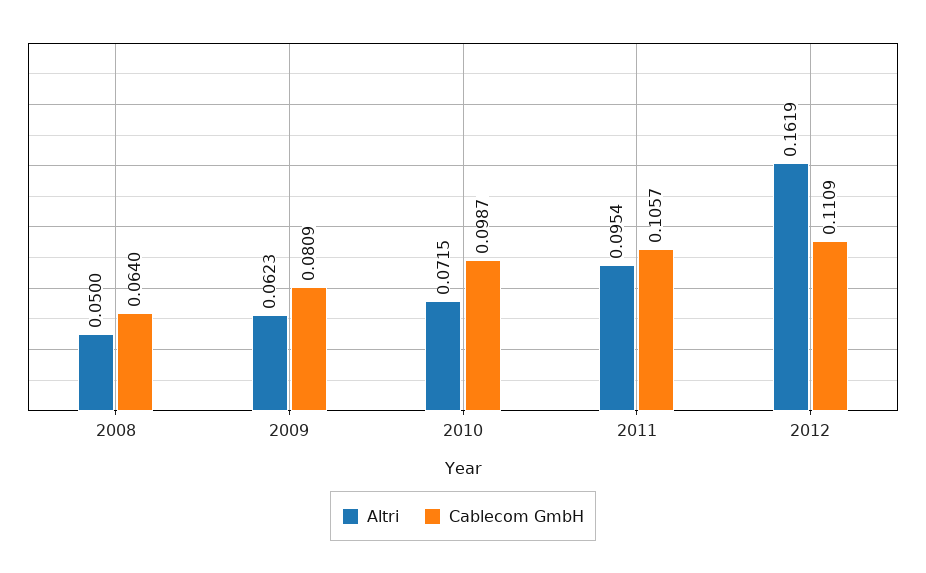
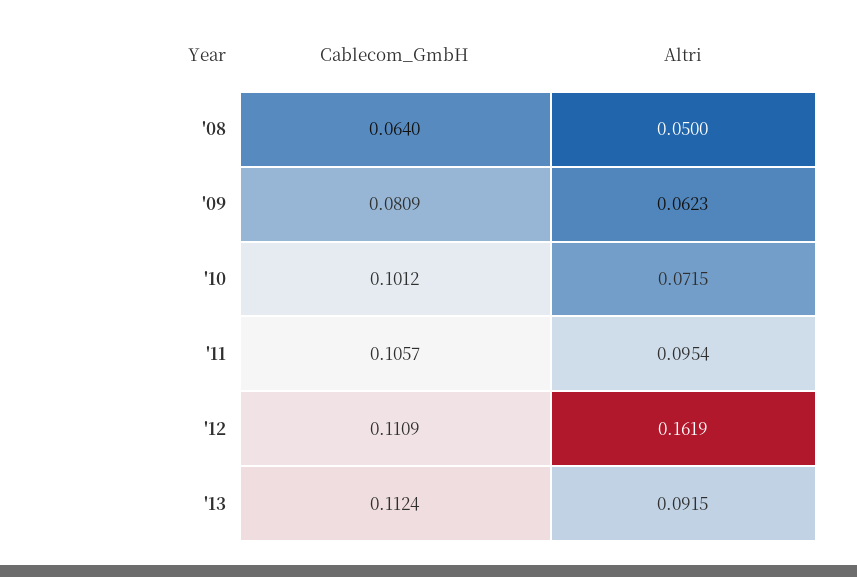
Cablecom GmbH, 2010: 0.0987 -> 0.1012
Cablecom GmbH, '13: none -> 0.1124
Altri, '13: none -> 0.0915

